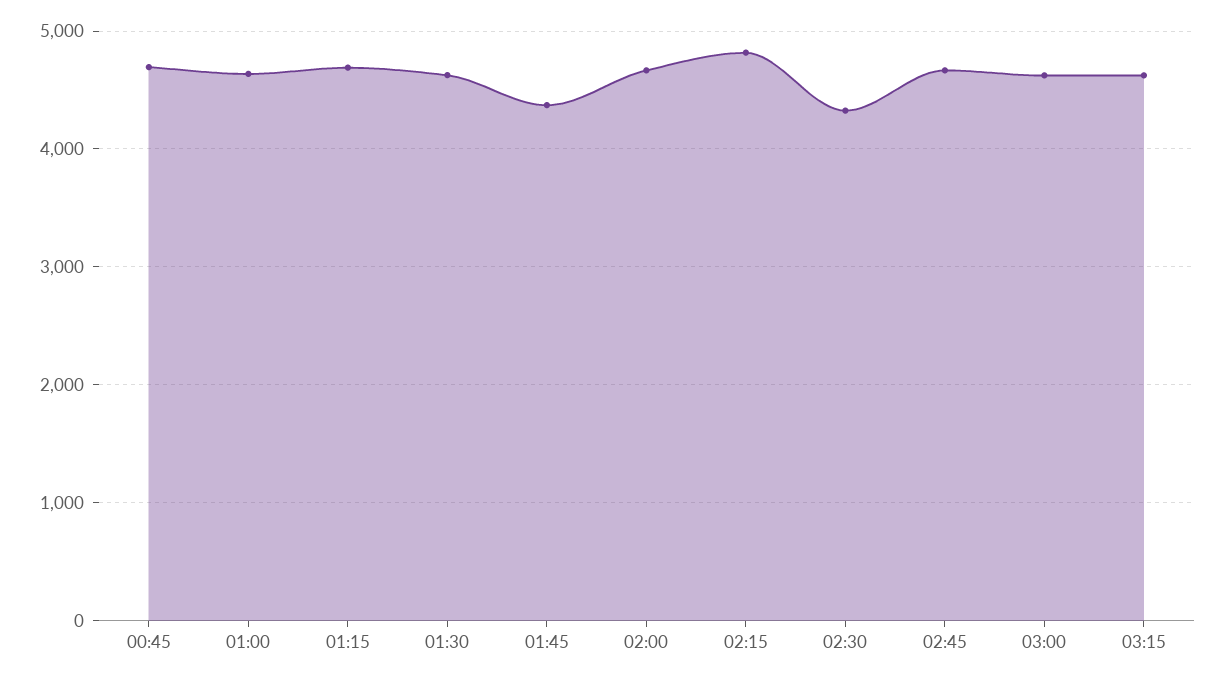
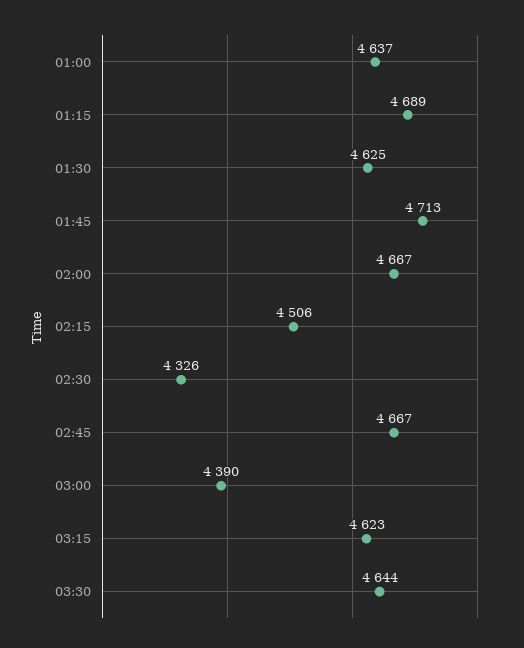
00:45: 4700 -> none
01:45: 4400 -> 4713
02:15: 4800 -> 4506
03:00: 4600 -> 4390
03:30: none -> 4644

